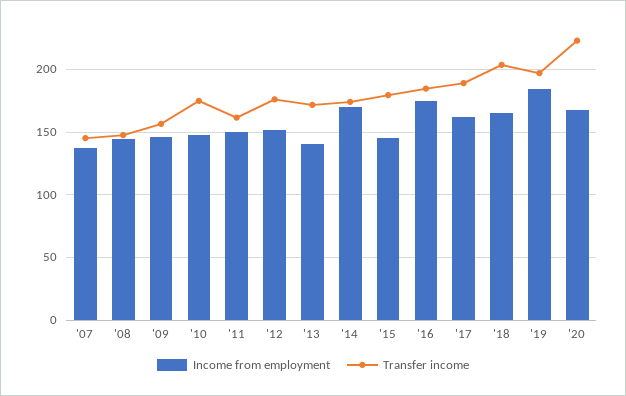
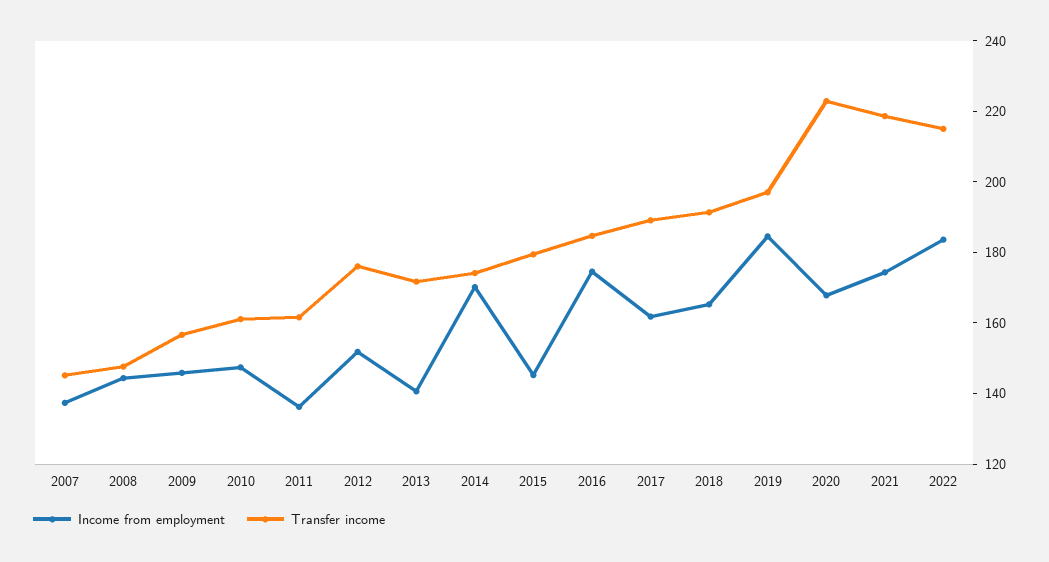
Transfer income, '10: 175 -> 160
Income from employment, '11: 150 -> 135
Transfer income, '18: 205 -> 190
Income from employment, 2021: none -> 175
Transfer income, 2021: none -> 220
Income from employment, 2022: none -> 185
Transfer income, 2022: none -> 215

